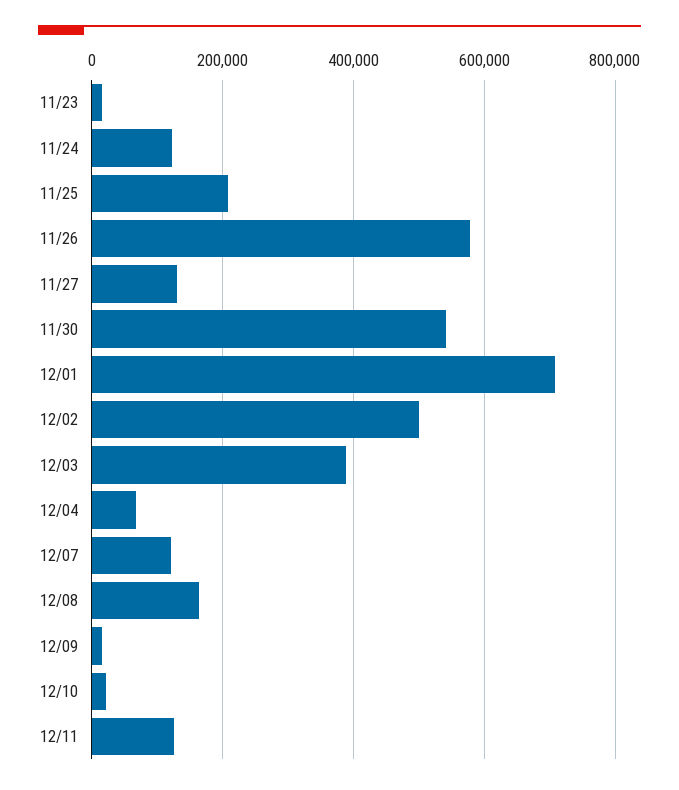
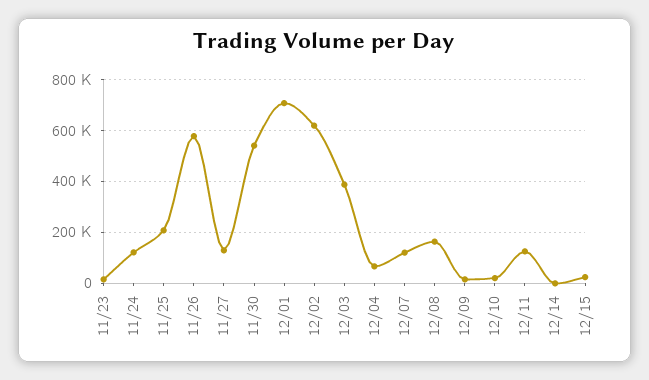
12/02: 500000 -> 625000
12/14: none -> 0
12/15: none -> 25000

